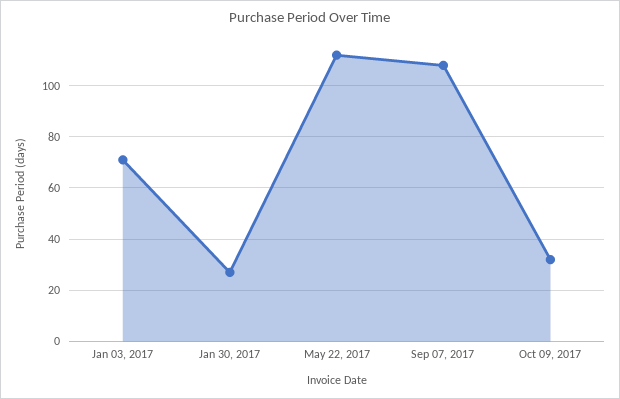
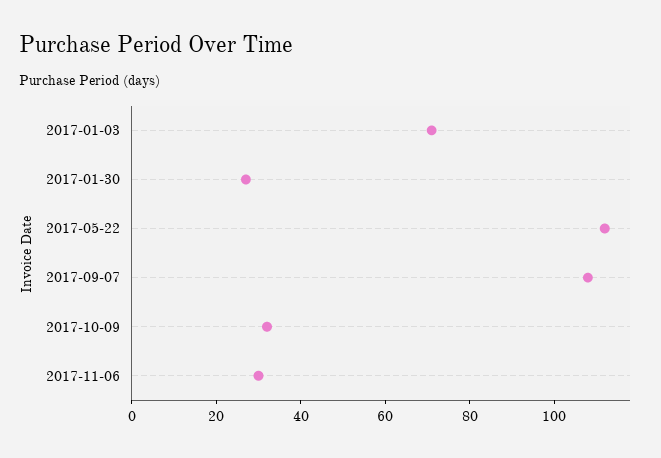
2017-11-06: none -> 30

